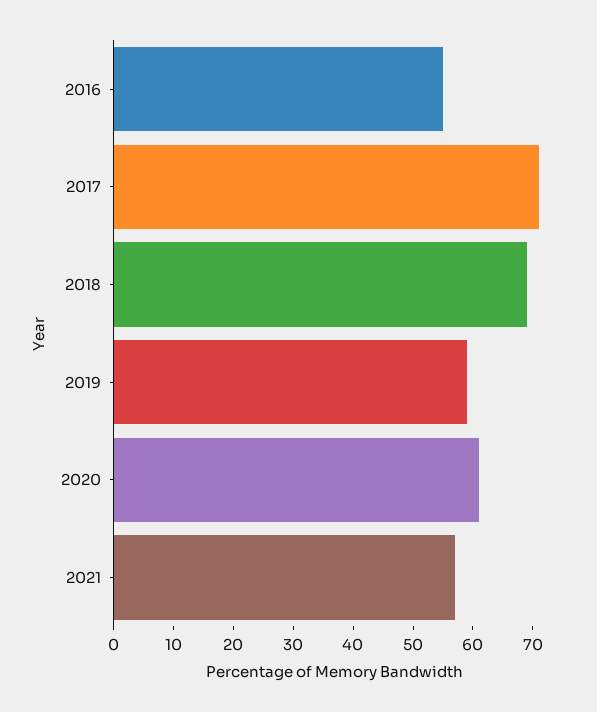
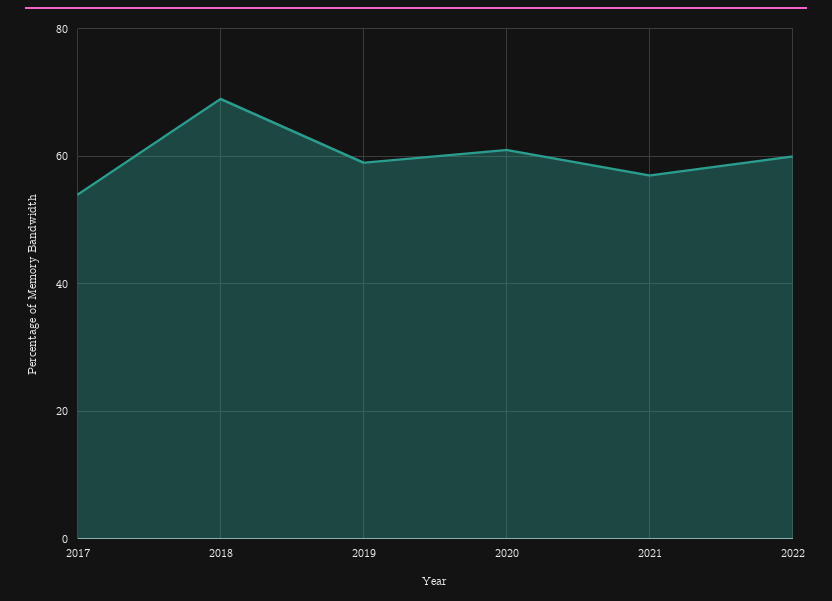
2016: 55 -> none
2017: 70 -> 55
2022: none -> 60

